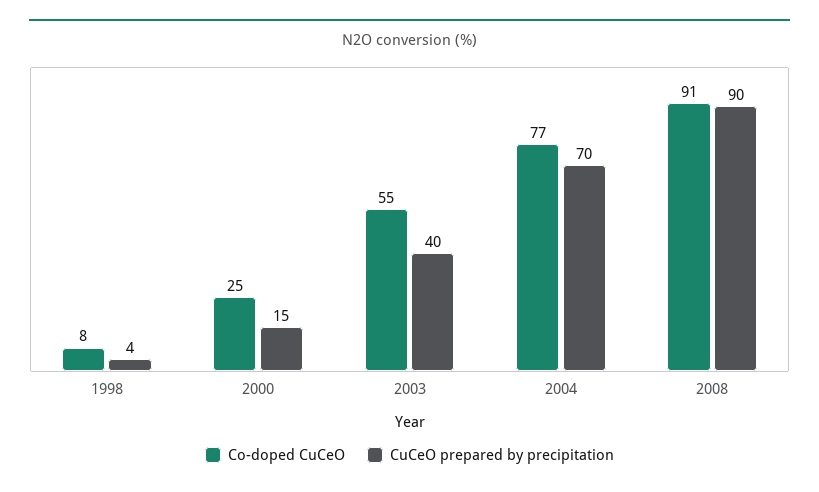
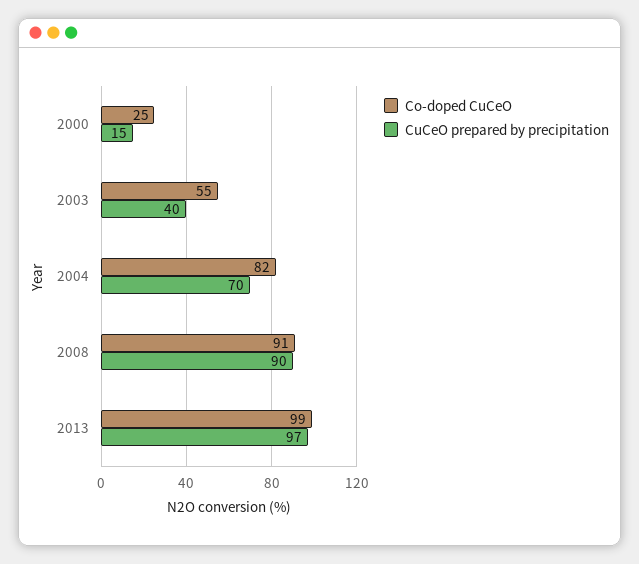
Co-doped CuCeO, 1998: 8 -> none
CuCeO prepared by precipitation, 1998: 4 -> none
Co-doped CuCeO, 2004: 77 -> 82
Co-doped CuCeO, 2013: none -> 99
CuCeO prepared by precipitation, 2013: none -> 97

